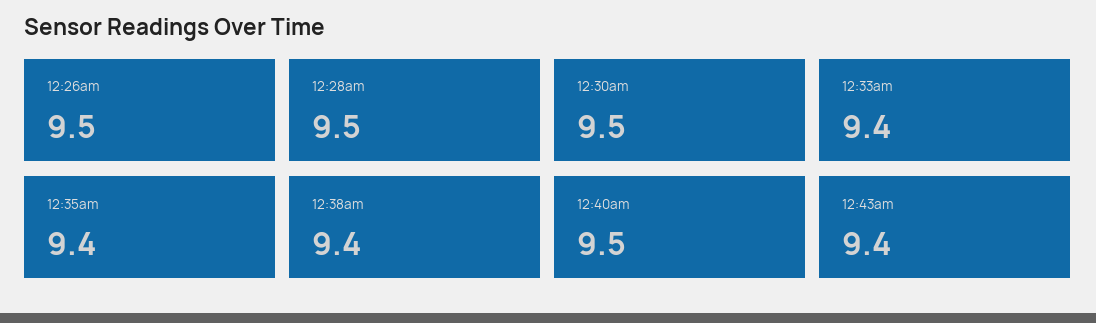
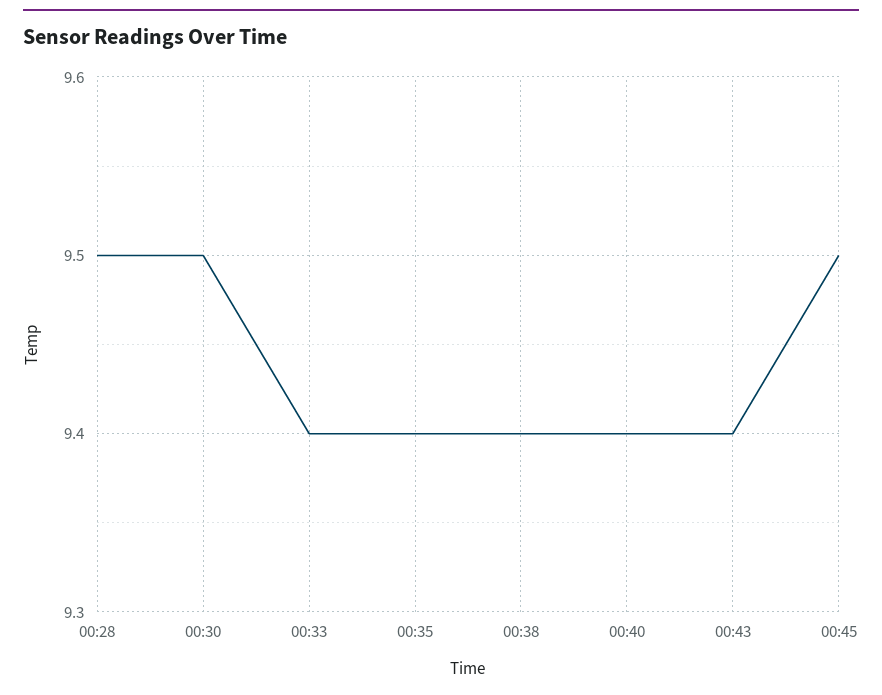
12:26am: 9.5 -> none
12:40am: 9.5 -> 9.4
00:45: none -> 9.5

